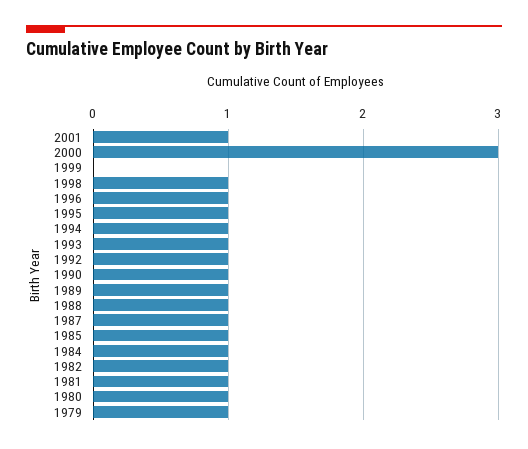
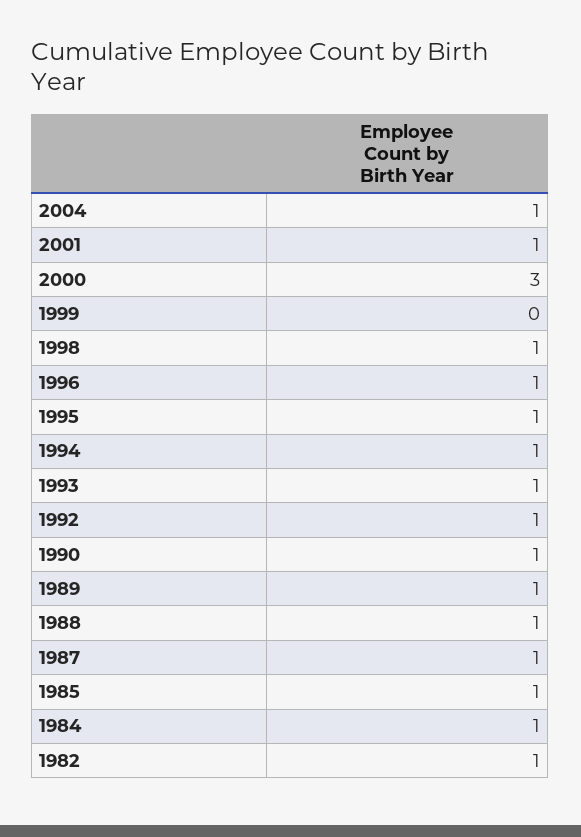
1981: 1 -> none
1980: 1 -> none
1979: 1 -> none
2004: none -> 1

